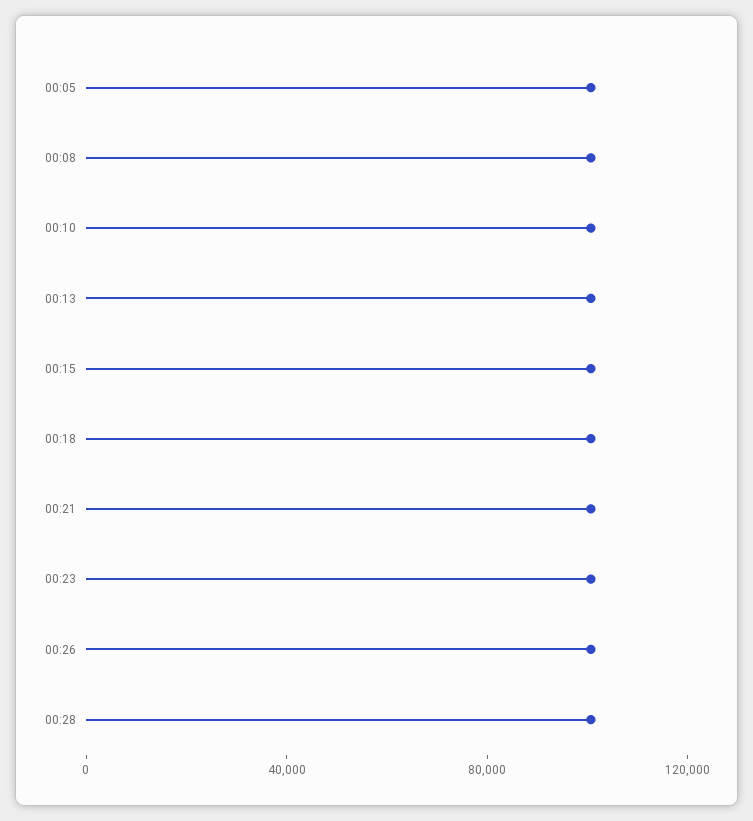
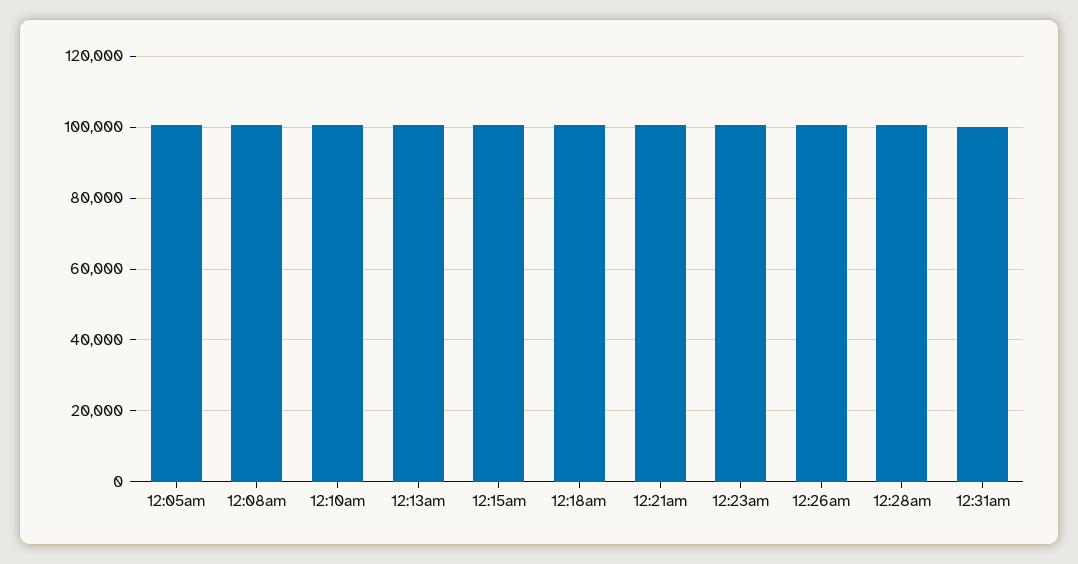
12:31am: none -> 100000

